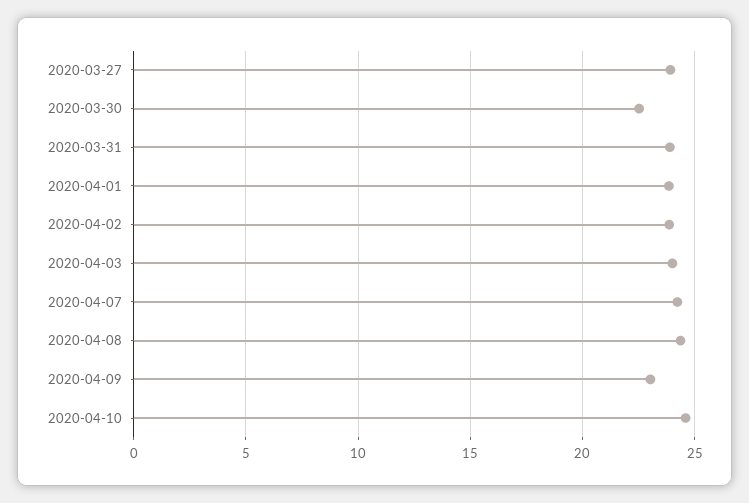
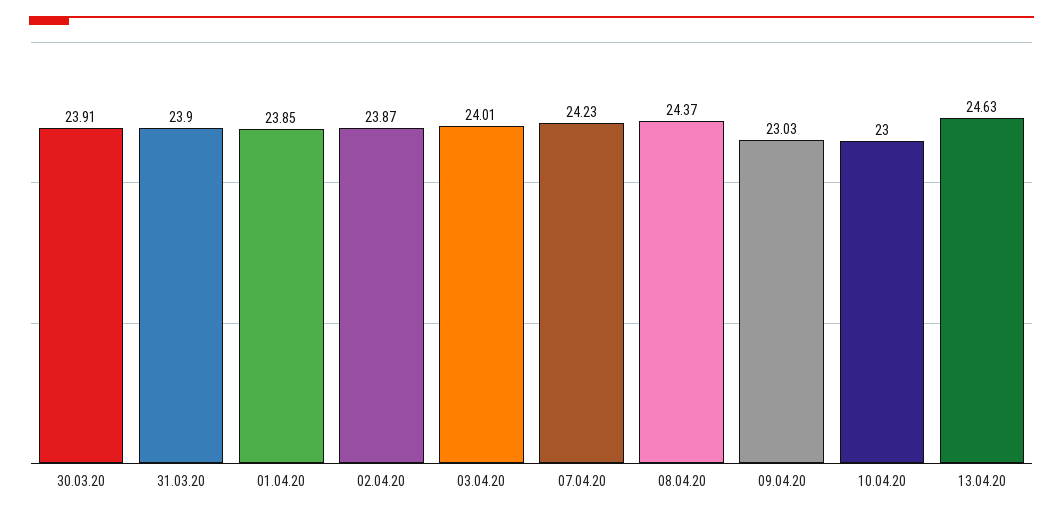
2020-03-27: 24 -> none
2020-03-30: 22.5 -> 23.91
2020-04-10: 24.5 -> 23
13.04.20: none -> 24.63

